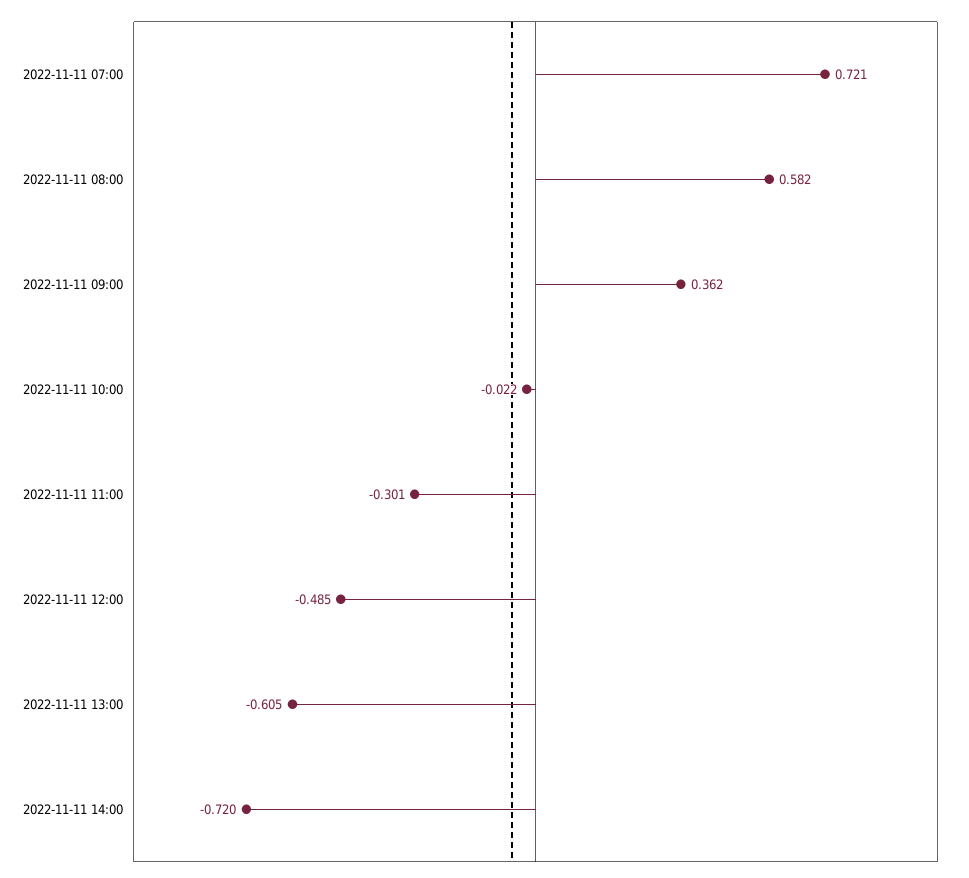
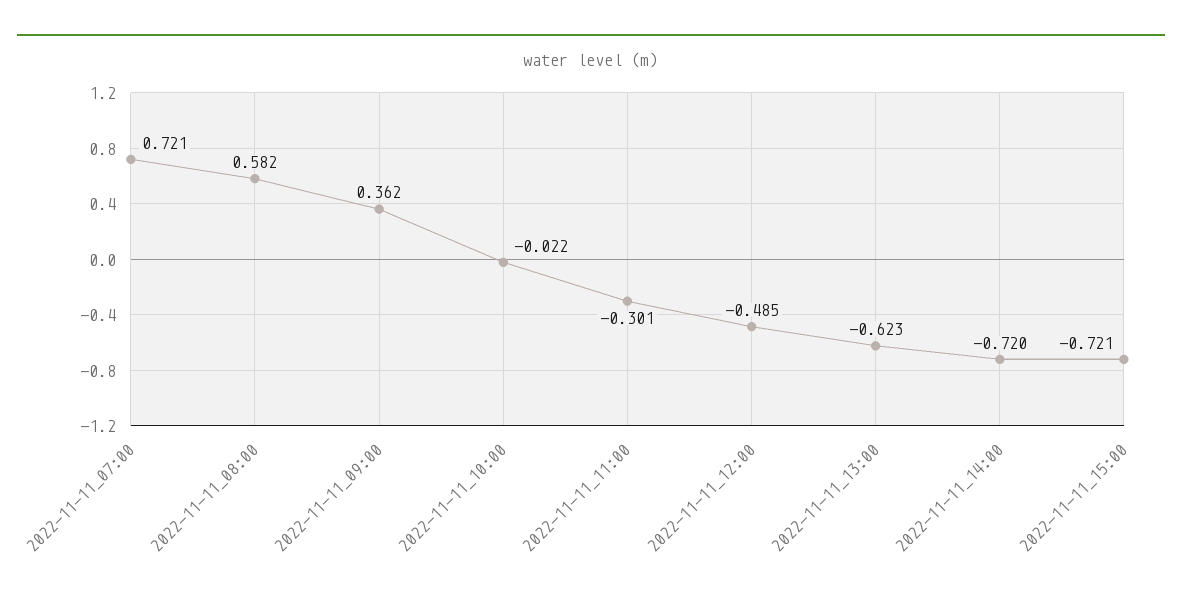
2022-11-11 13:00: -0.605 -> -0.623
2022-11-11_15:00: none -> -0.721

